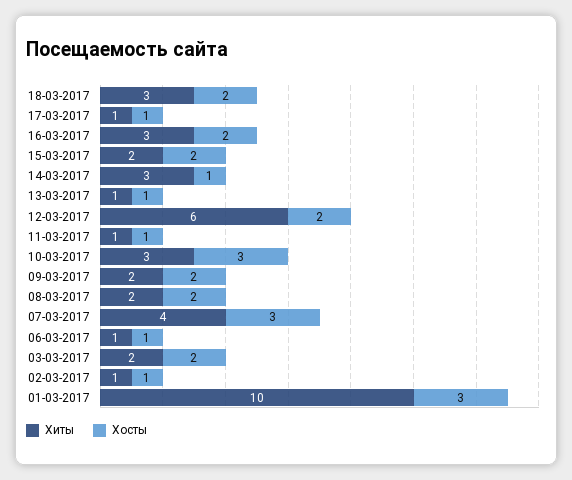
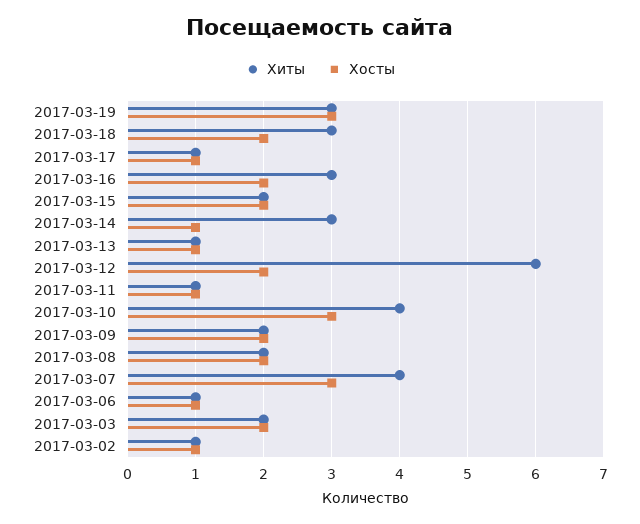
Хиты, 10-03-2017: 3 -> 4
Хиты, 01-03-2017: 10 -> none
Хосты, 01-03-2017: 3 -> none
Хиты, 2017-03-19: none -> 3
Хосты, 2017-03-19: none -> 3

